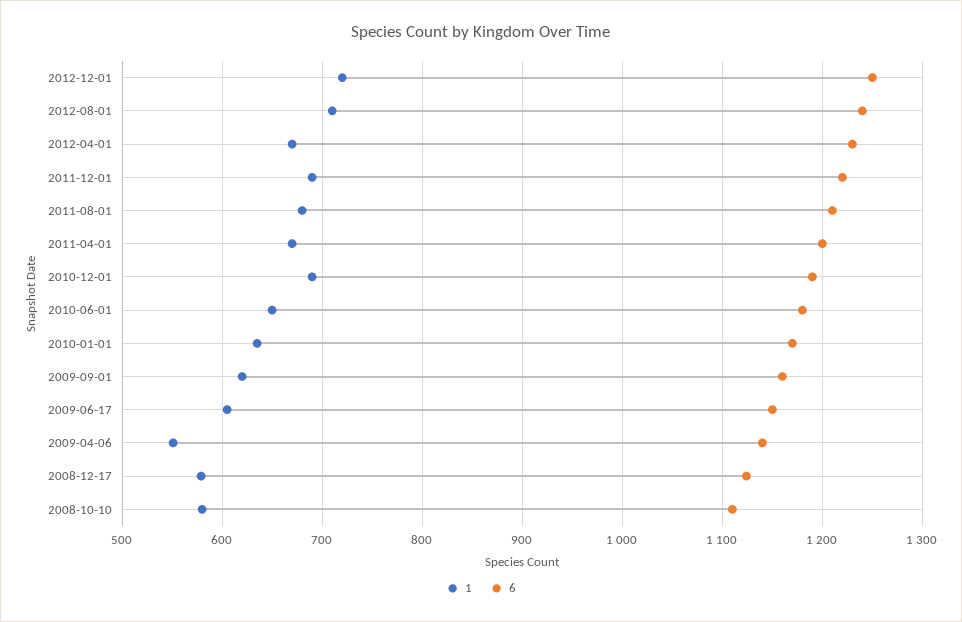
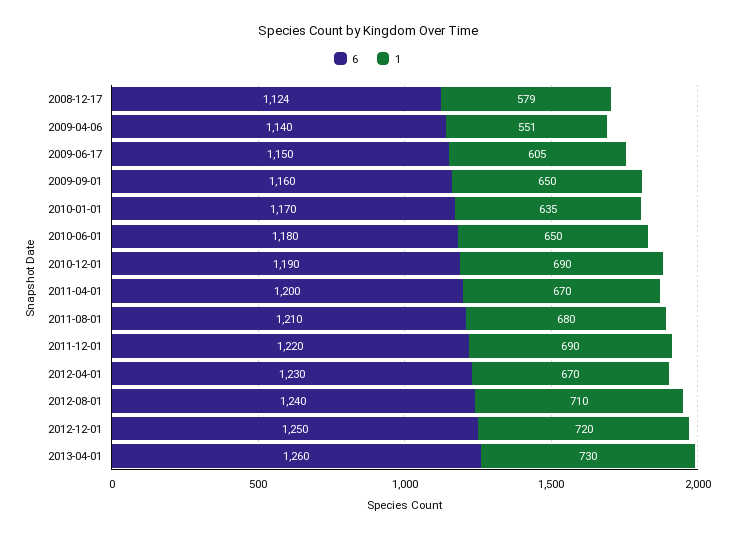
1, 2009-09-01: 620 -> 650
1, 2008-10-10: 580 -> none
6, 2008-10-10: 1110 -> none
6, 2013-04-01: none -> 1260
1, 2013-04-01: none -> 730

